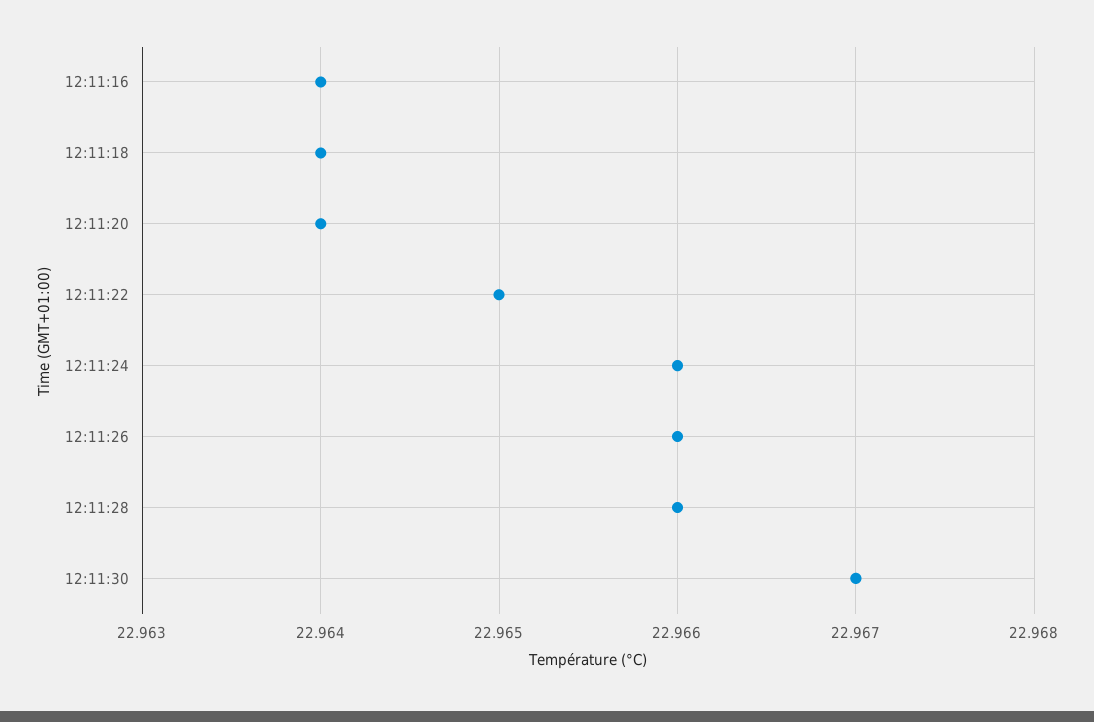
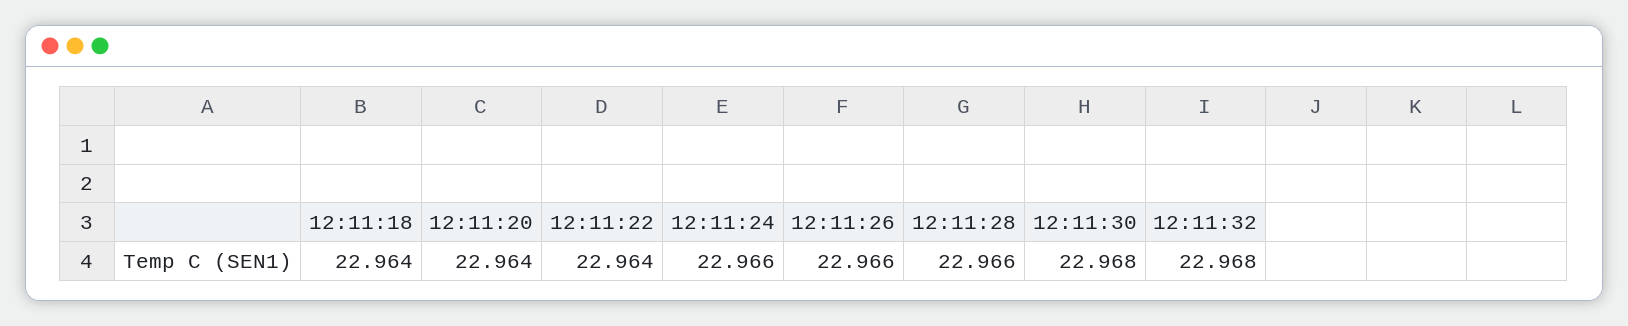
12:11:16: 22.964 -> none
12:11:22: 22.965 -> 22.964
12:11:30: 22.967 -> 22.968
12:11:32: none -> 22.968

